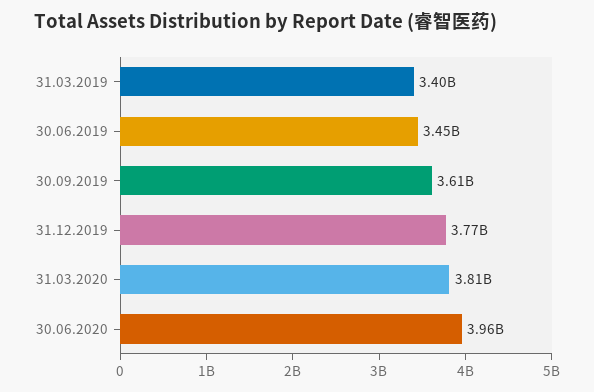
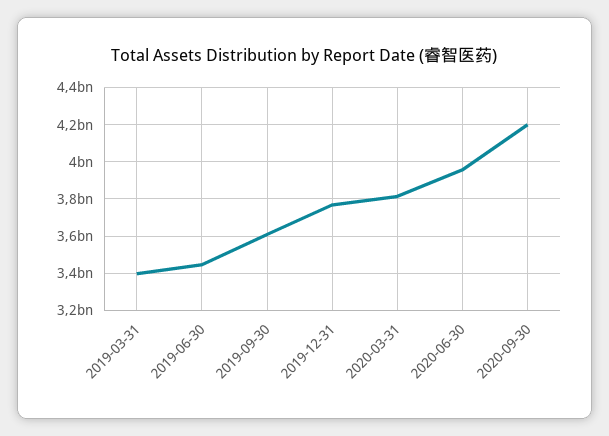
2020-09-30: none -> 4200000000

